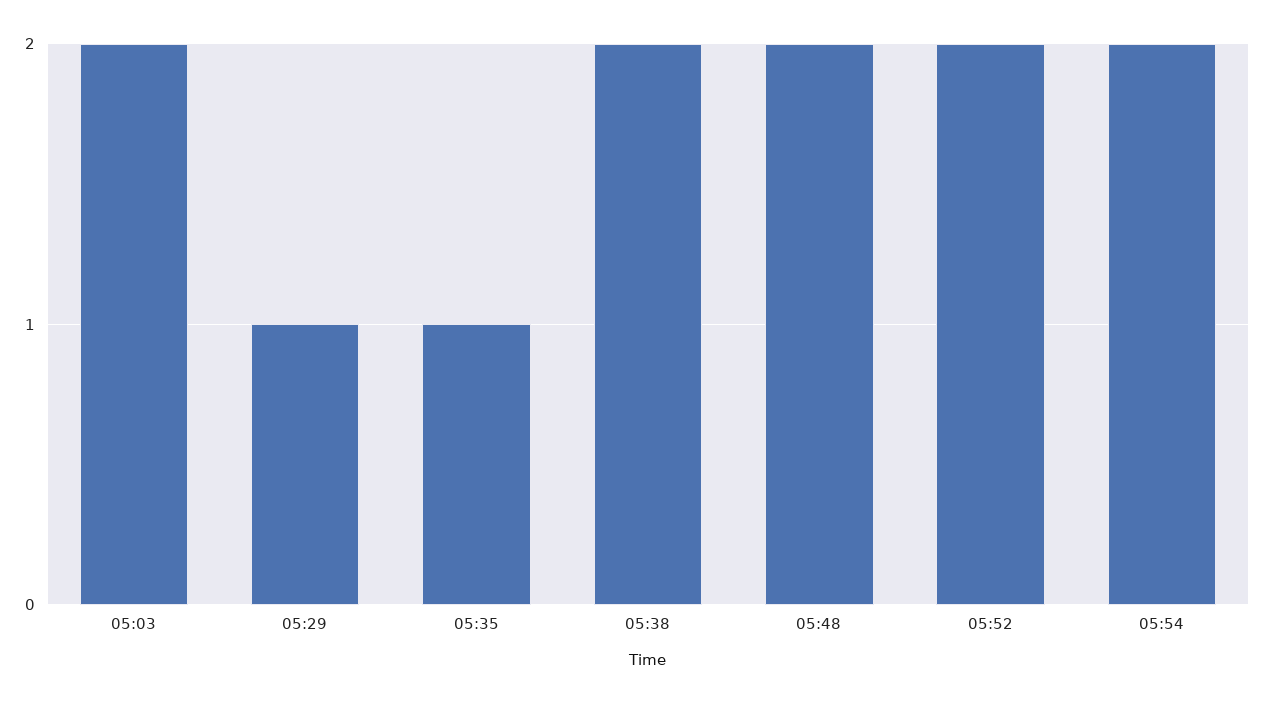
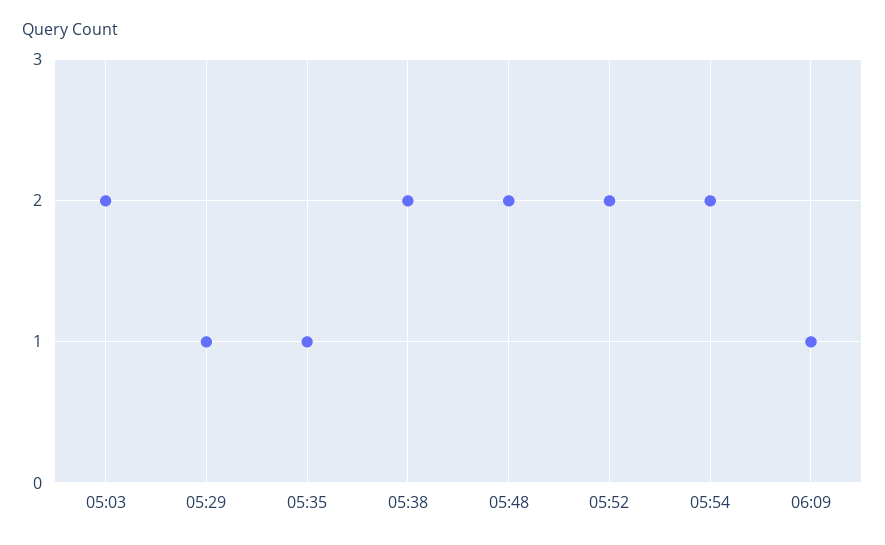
06:09: none -> 1

